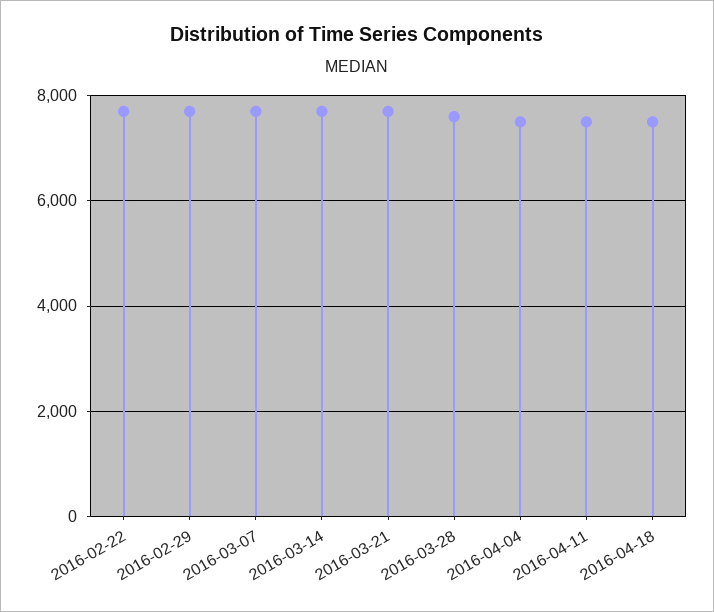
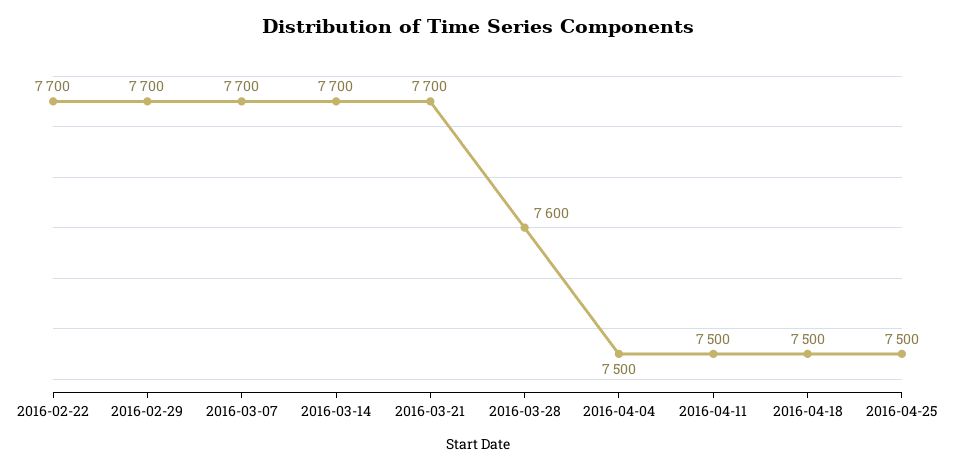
2016-04-25: none -> 7500

